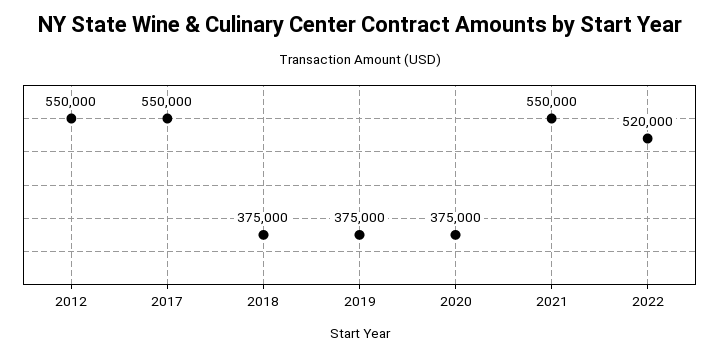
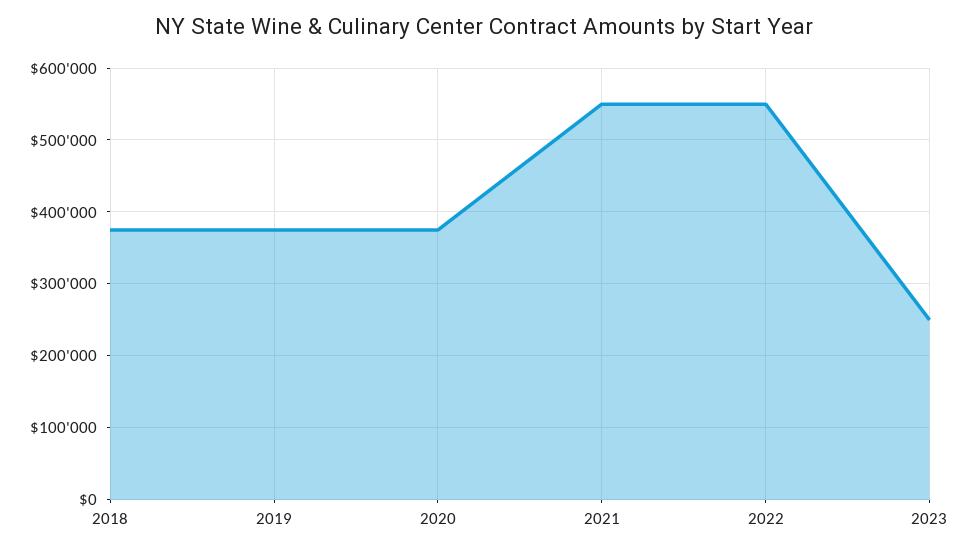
2012: 550000 -> none
2017: 550000 -> none
2022: 520000 -> 550000
2023: none -> 250000

